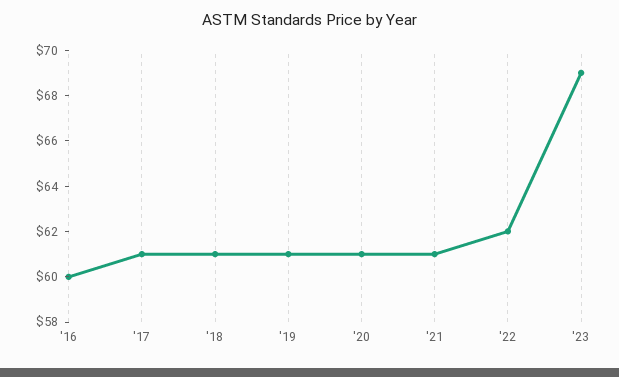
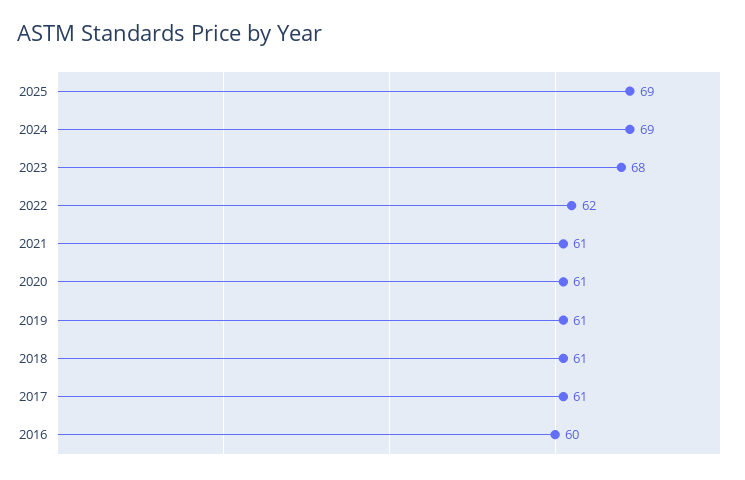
'23: 69 -> 68
2025: none -> 69
2024: none -> 69

